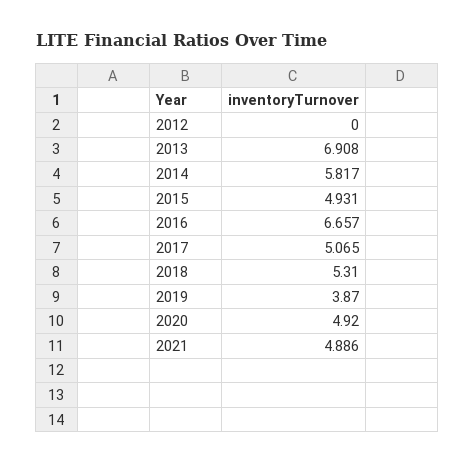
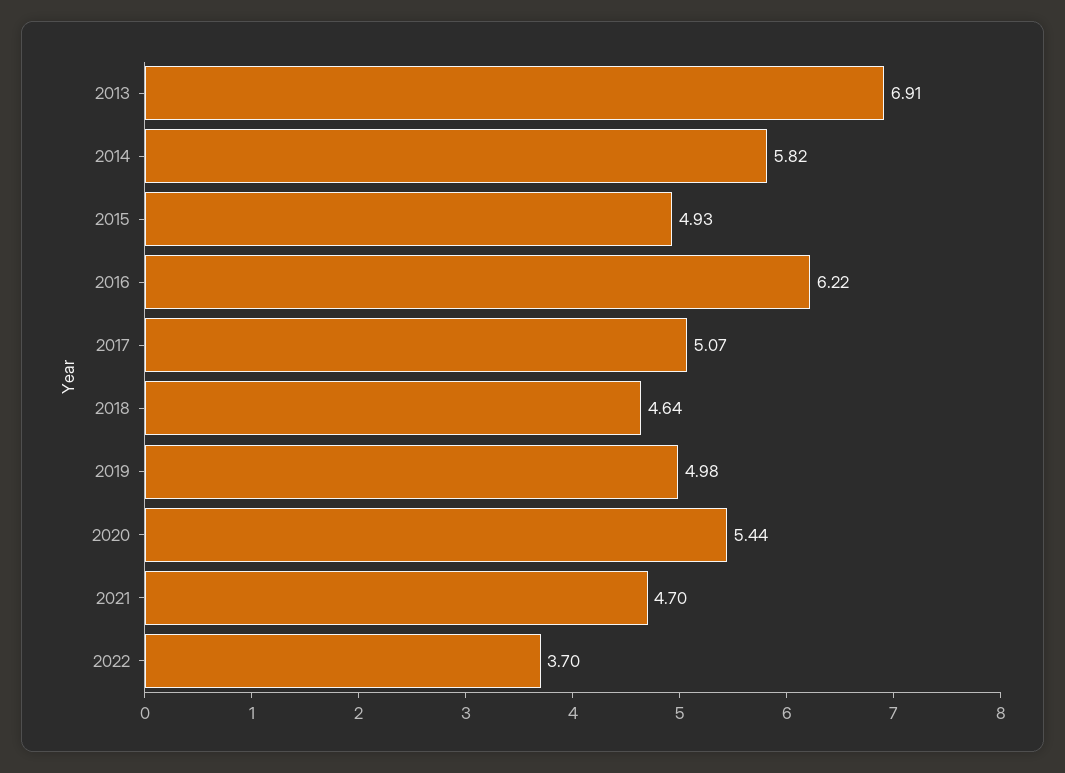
2012: 0 -> none
2016: 6.657 -> 6.22
2018: 5.31 -> 4.64
2019: 3.87 -> 4.98
2020: 4.92 -> 5.44
2021: 4.886 -> 4.7
2022: none -> 3.7

